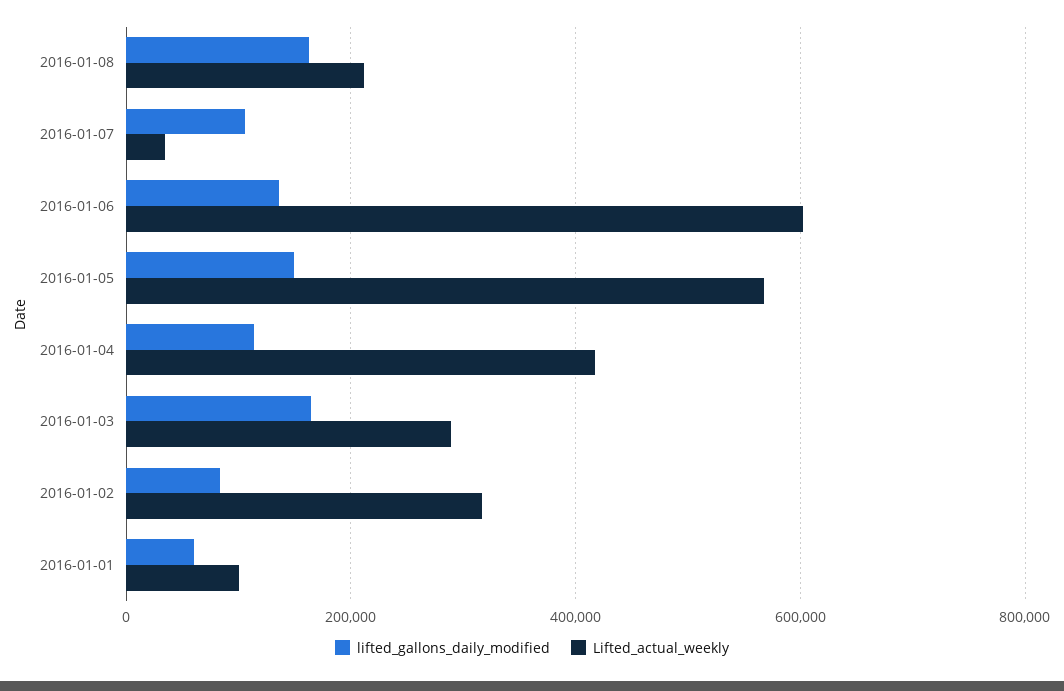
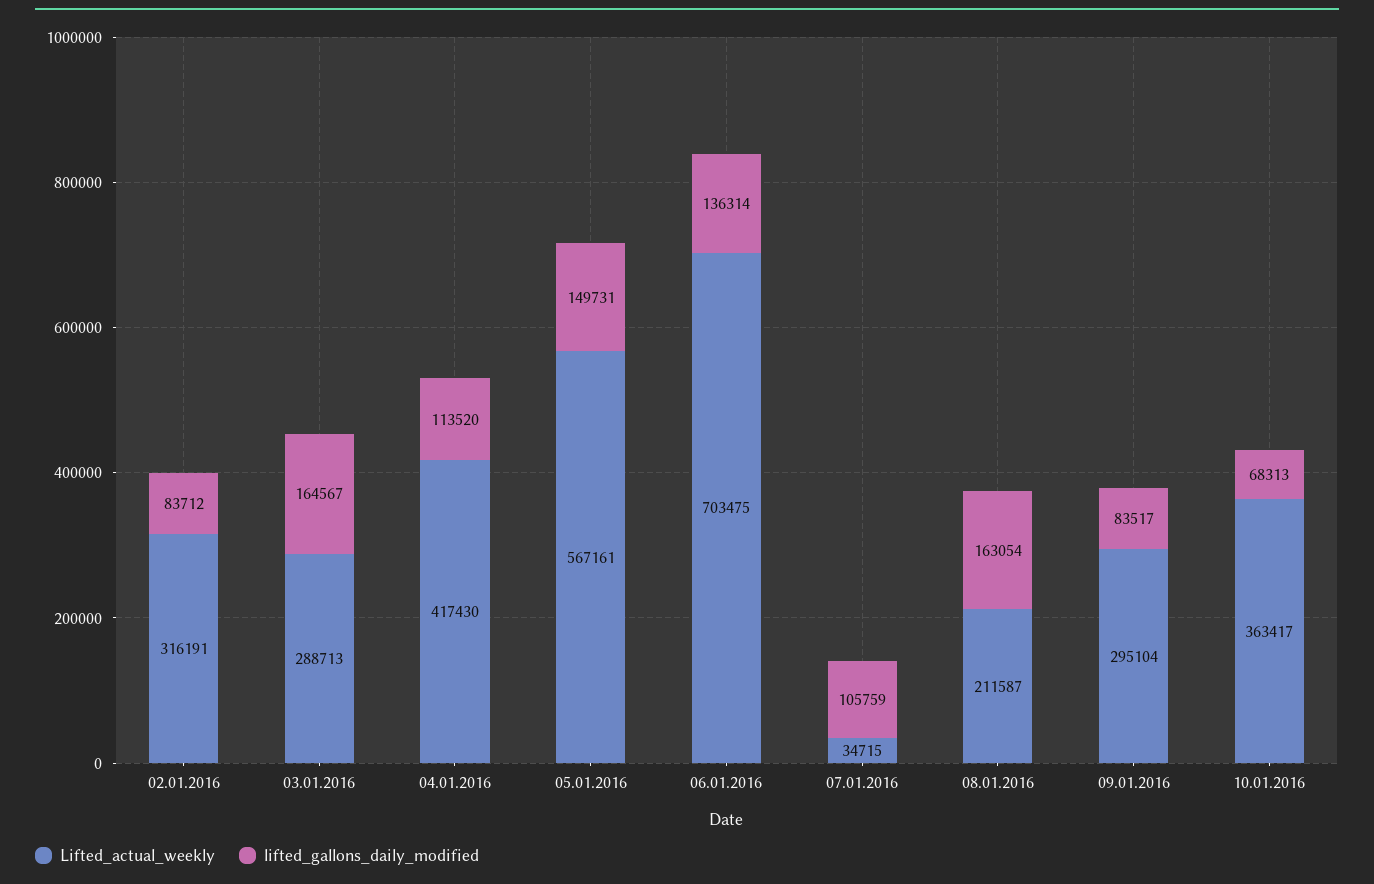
Lifted_actual_weekly, 2016-01-06: 600000 -> 703475
lifted_gallons_daily_modified, 2016-01-01: 60000 -> none
Lifted_actual_weekly, 2016-01-01: 100000 -> none
Lifted_actual_weekly, 09.01.2016: none -> 295104
lifted_gallons_daily_modified, 09.01.2016: none -> 83517
Lifted_actual_weekly, 10.01.2016: none -> 363417
lifted_gallons_daily_modified, 10.01.2016: none -> 68313

